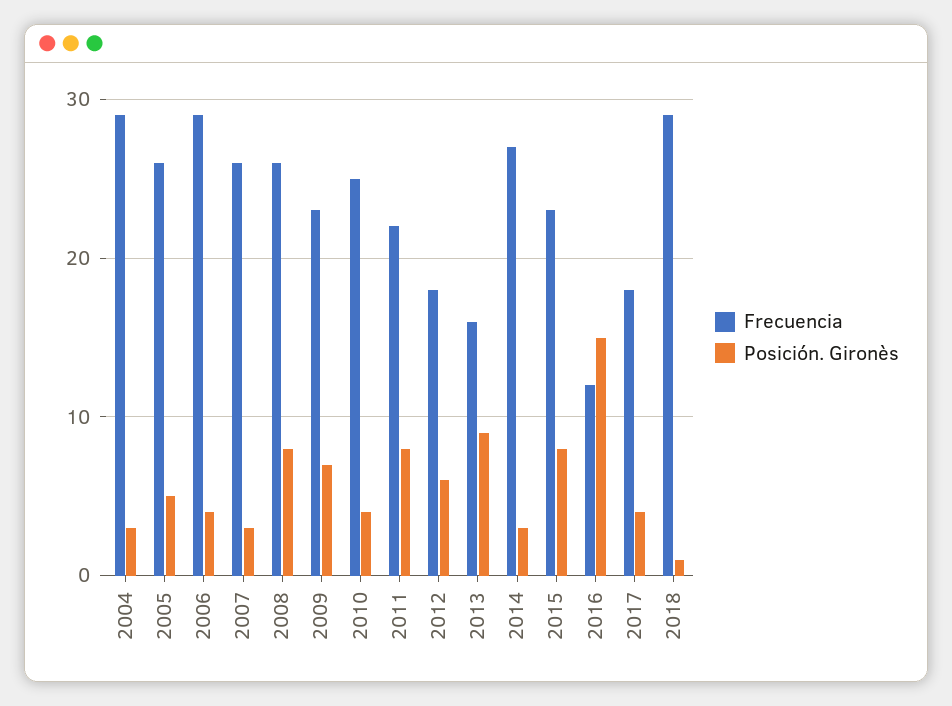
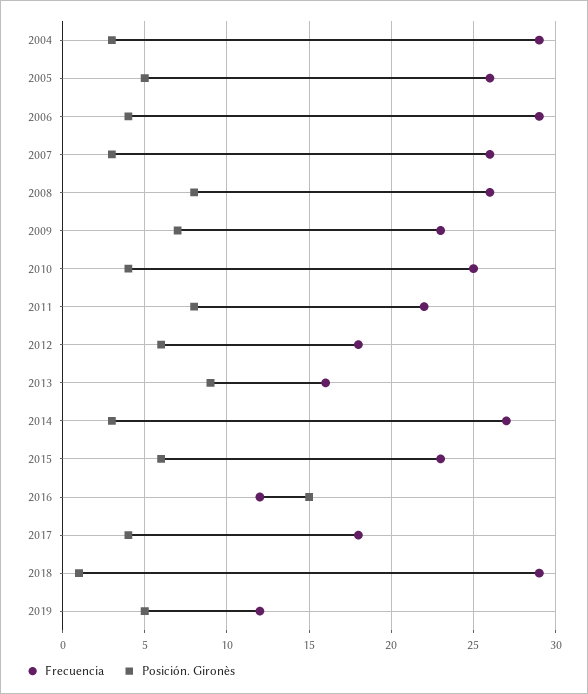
Posición. Gironès, 2015: 8 -> 6
Frecuencia, 2019: none -> 12
Posición. Gironès, 2019: none -> 5

